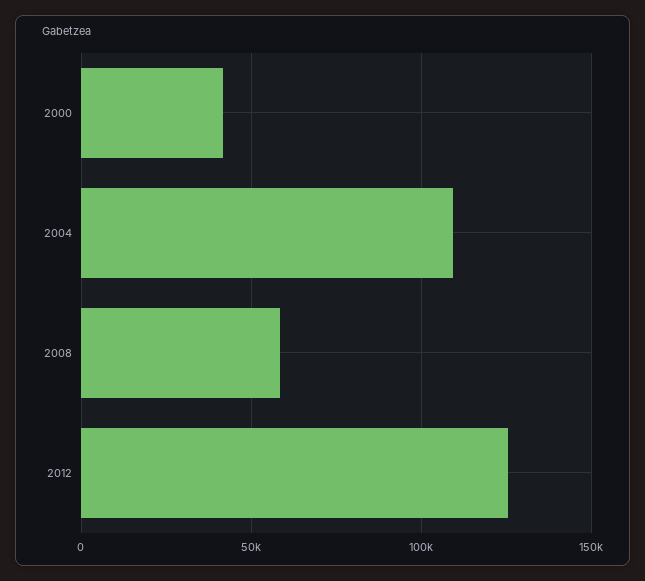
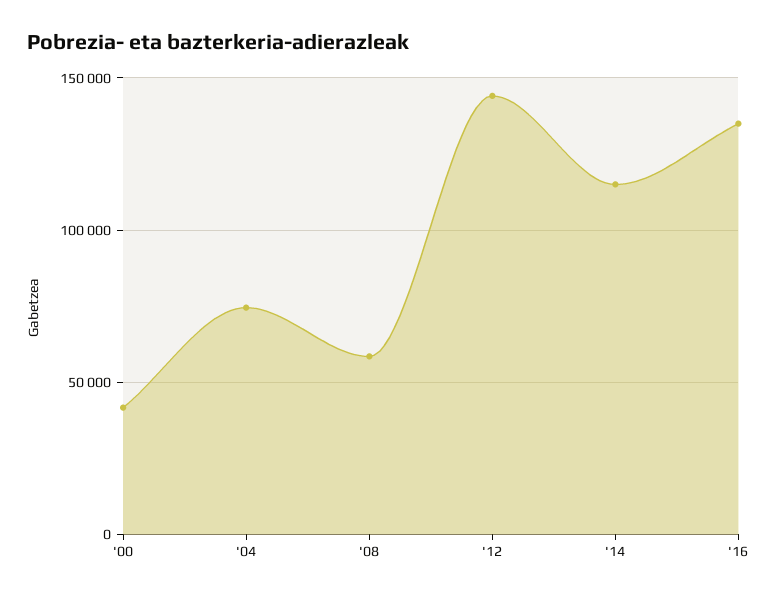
2004: 110000 -> 75000
2012: 125000 -> 145000
'14: none -> 115000
'16: none -> 135000

